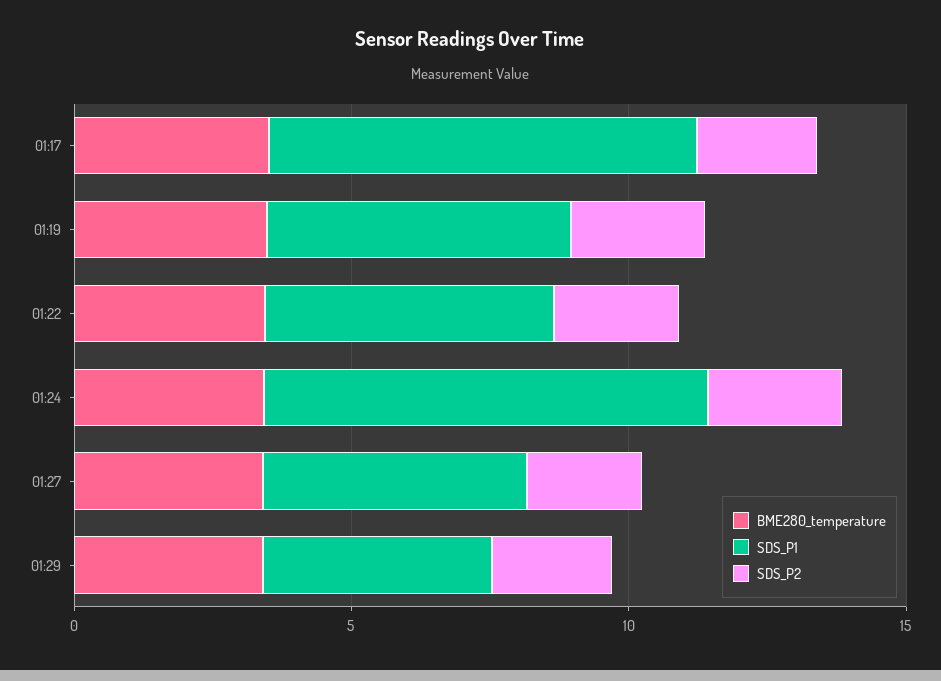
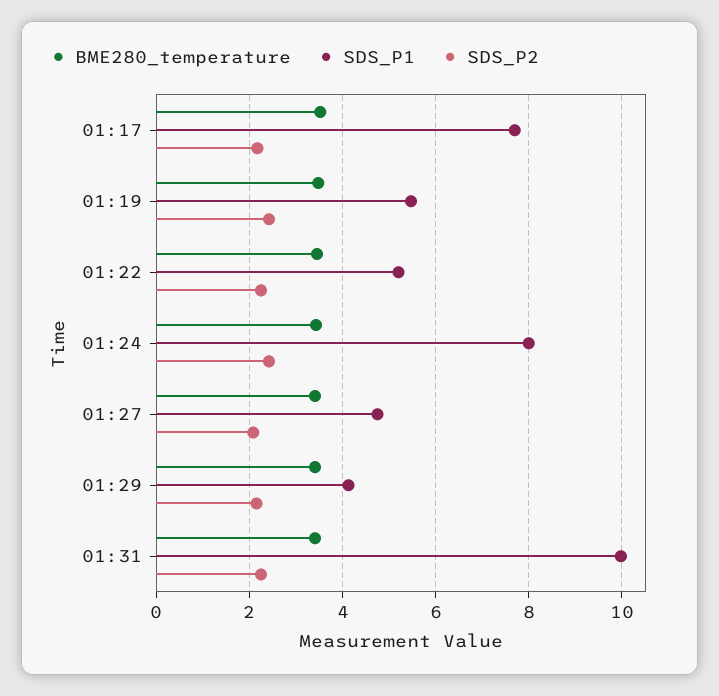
BME280_temperature, 01:31: none -> 3.4
SDS_P1, 01:31: none -> 10
SDS_P2, 01:31: none -> 2.2

